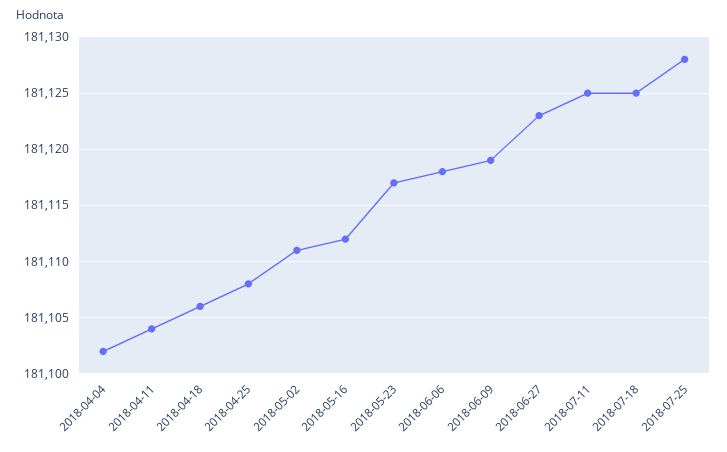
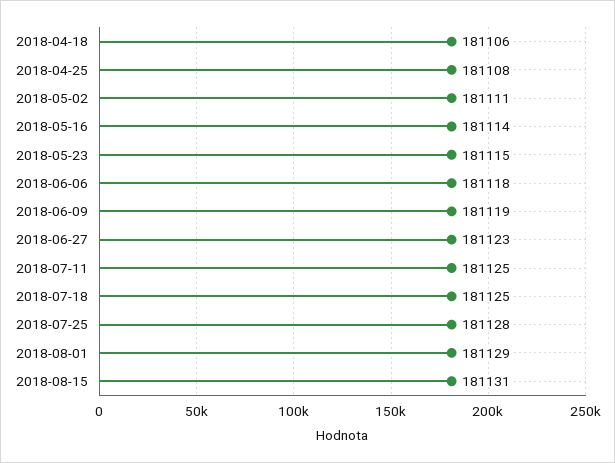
2018-04-04: 181102 -> none
2018-04-11: 181104 -> none
2018-05-16: 181112 -> 181114
2018-05-23: 181117 -> 181115
2018-08-01: none -> 181129
2018-08-15: none -> 181131

